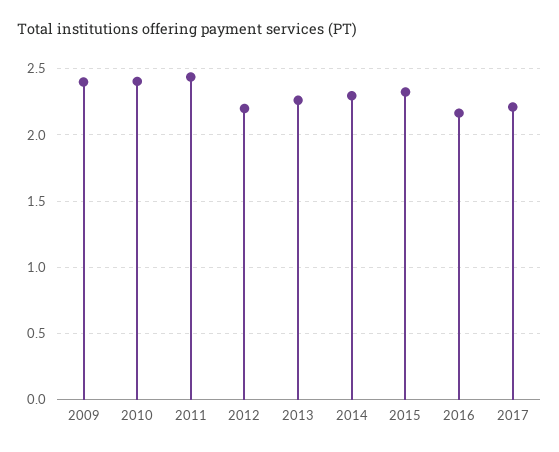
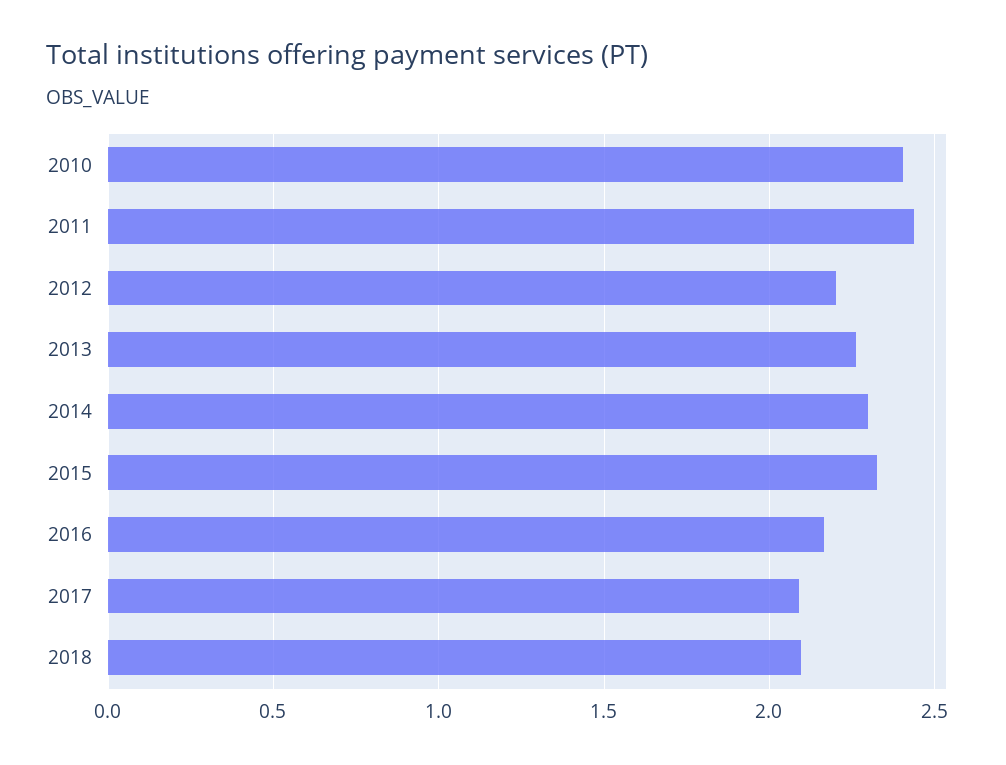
2009: 2.4 -> none
2017: 2.2 -> 2.1
2018: none -> 2.1

